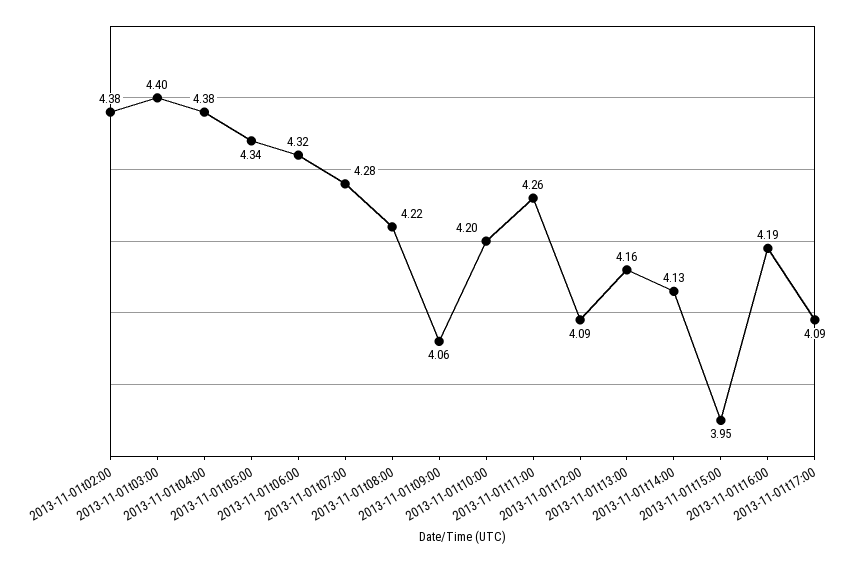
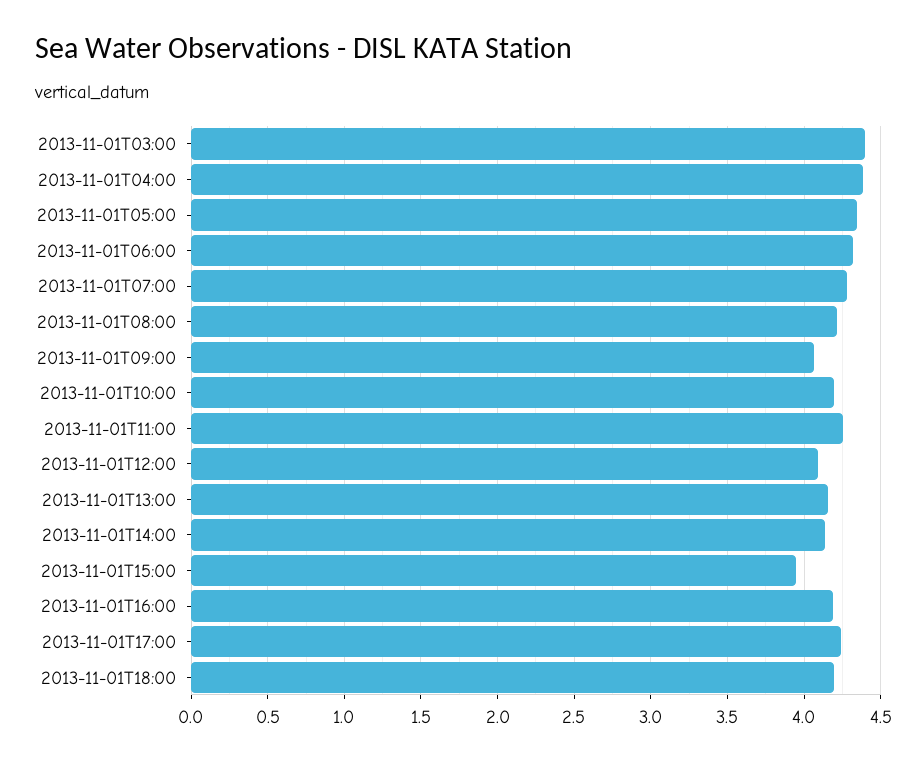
2013-11-01t02:00: 4.38 -> none
2013-11-01t17:00: 4.09 -> 4.25
2013-11-01T18:00: none -> 4.2

